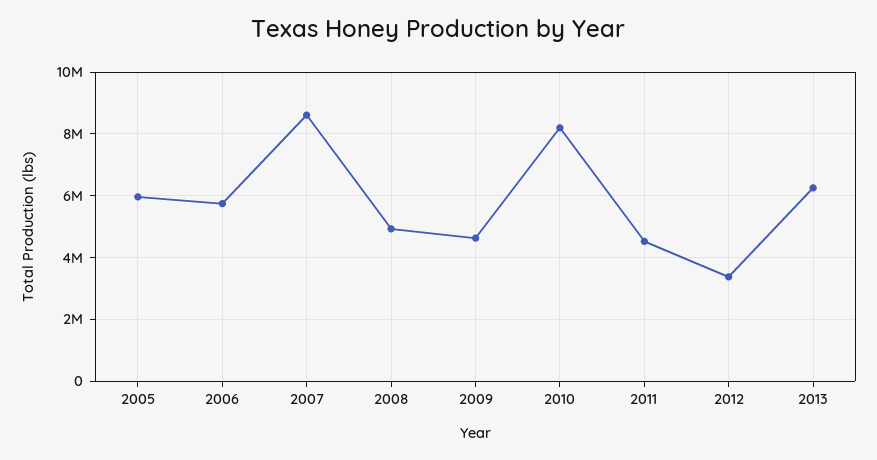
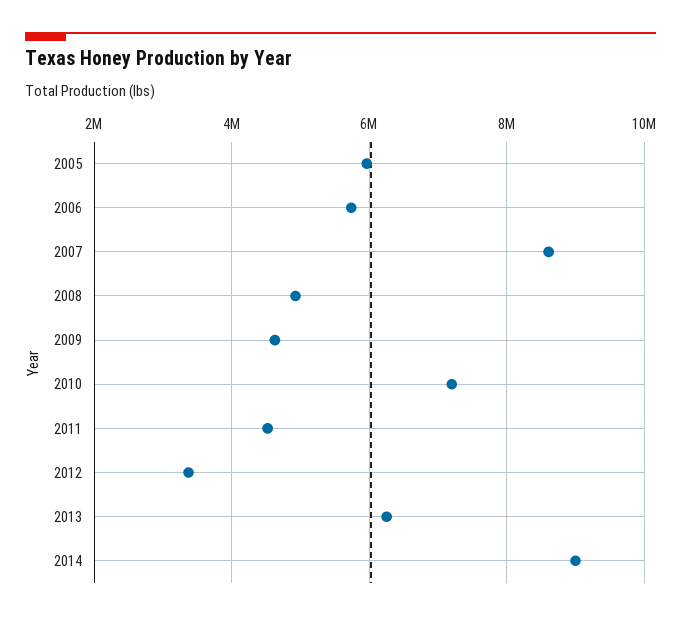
2010: 8200000 -> 7200000
2014: none -> 9000000

